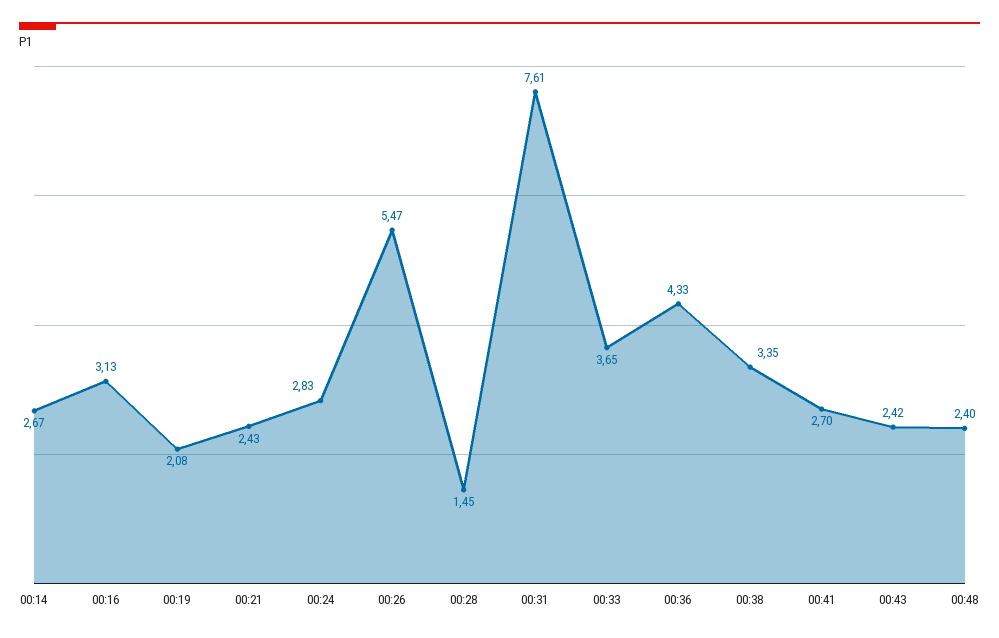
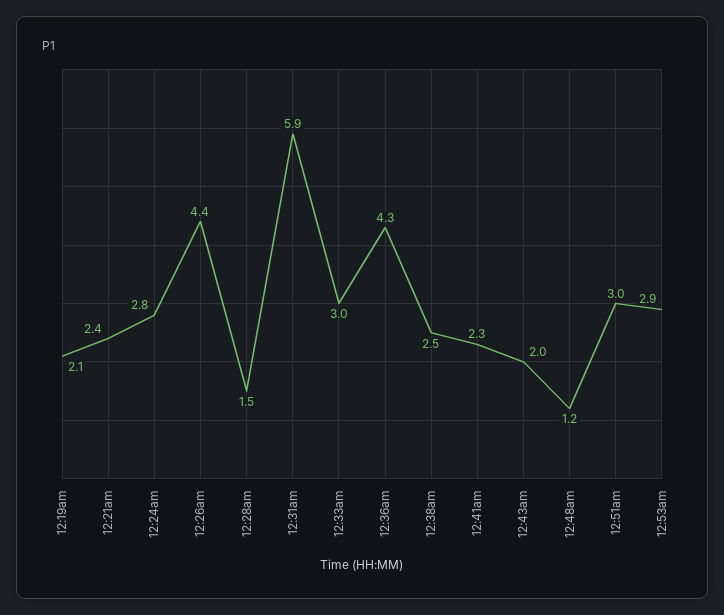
00:14: 2.67 -> none
00:16: 3.13 -> none
00:26: 5.47 -> 4.4
00:31: 7.61 -> 5.9
00:33: 3.65 -> 3
00:38: 3.35 -> 2.5
00:41: 2.7 -> 2.3
00:43: 2.42 -> 2
00:48: 2.4 -> 1.2
12:51am: none -> 3
12:53am: none -> 2.9

